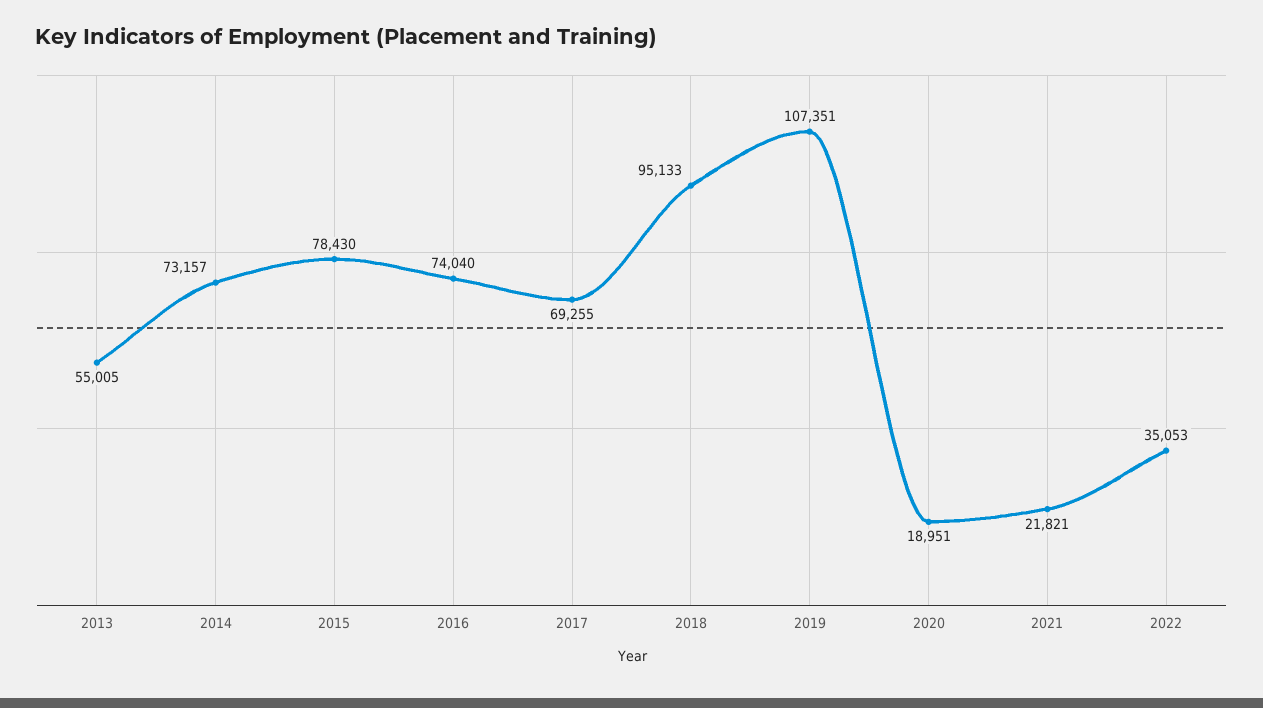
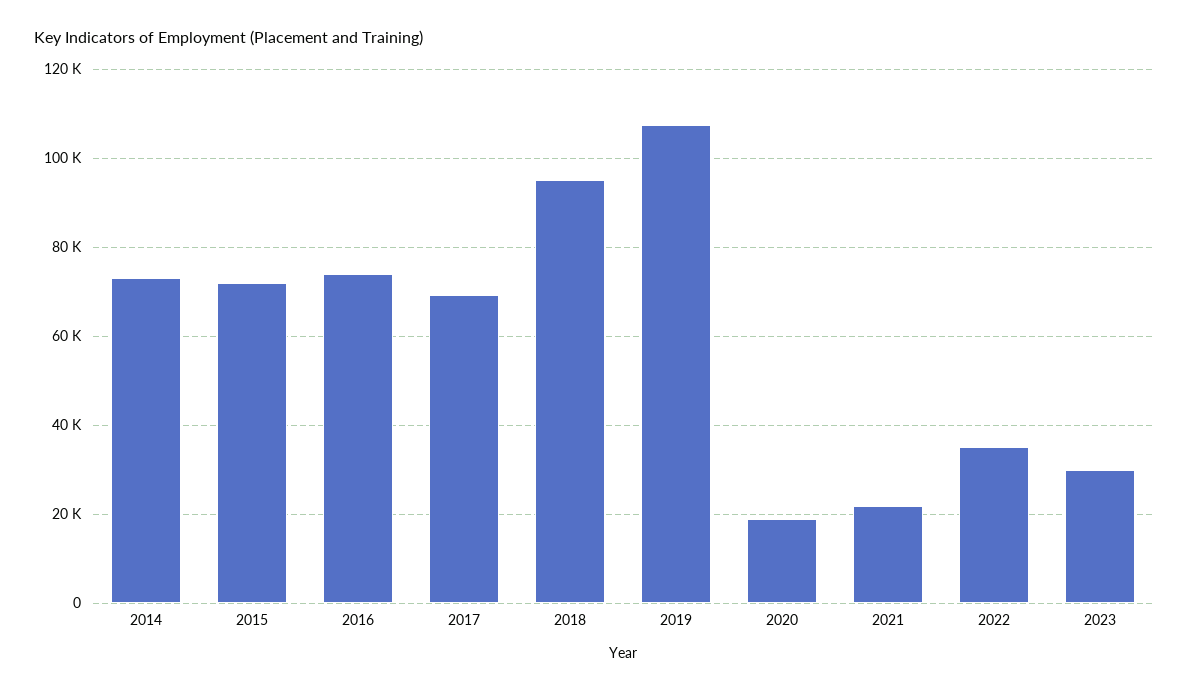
2013: 55005 -> none
2015: 78430 -> 72000
2023: none -> 30000

